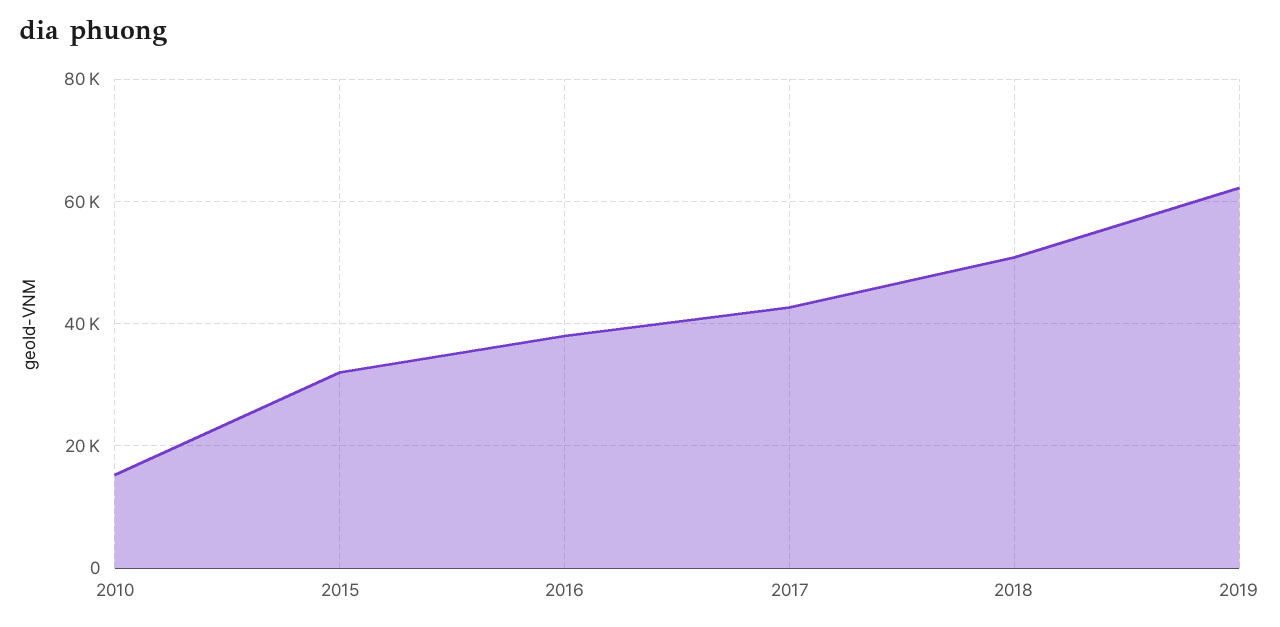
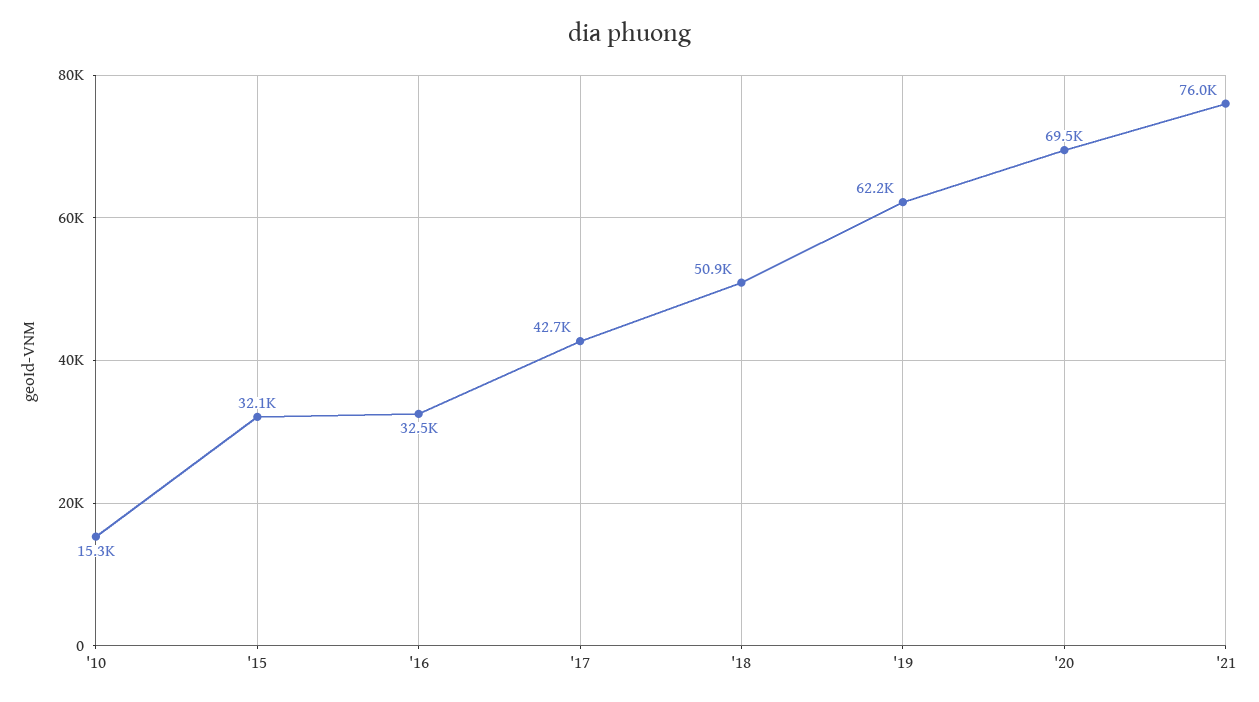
2016: 38000 -> 32500
'20: none -> 69500
'21: none -> 76000

